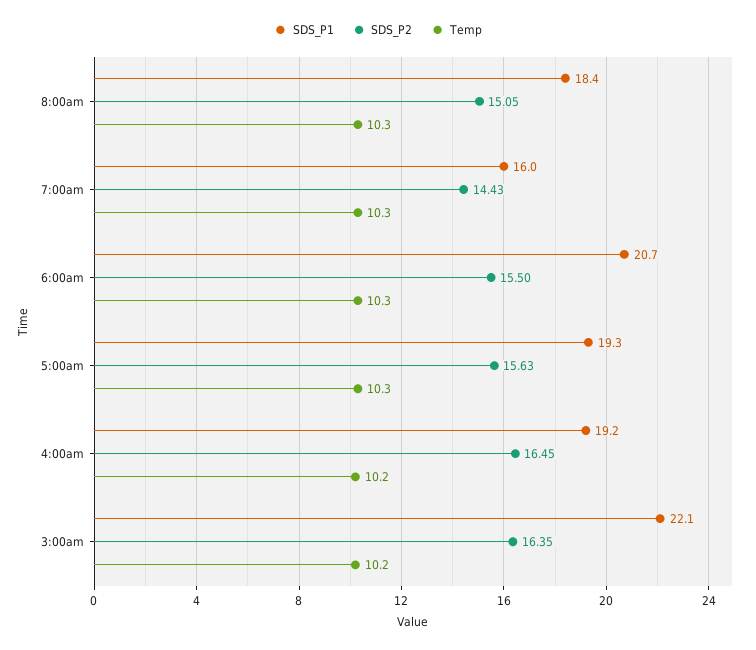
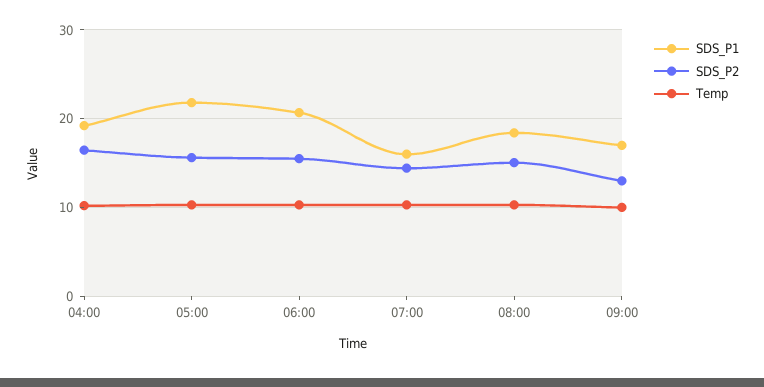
SDS_P1, 5:00am: 19.3 -> 22
SDS_P1, 3:00am: 22.1 -> none
SDS_P2, 3:00am: 16.35 -> none
Temp, 3:00am: 10.2 -> none
SDS_P1, 09:00: none -> 17
SDS_P2, 09:00: none -> 13
Temp, 09:00: none -> 10

